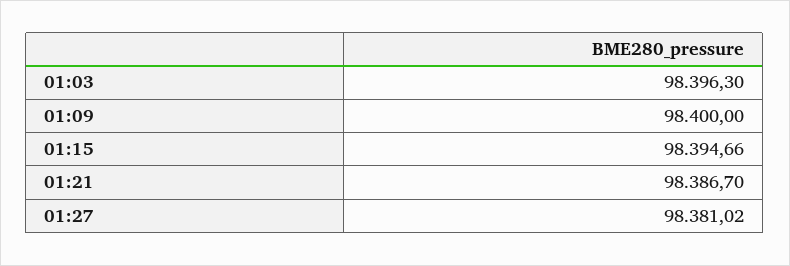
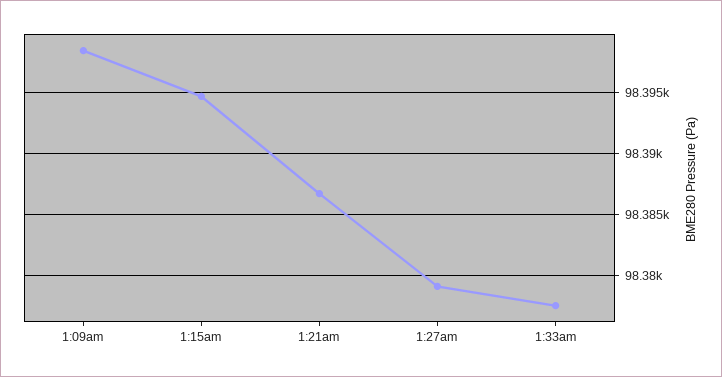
01:03: 98396.3 -> none
01:09: 98400 -> 98398.5
01:27: 98381.02 -> 98379
1:33am: none -> 98377.5

